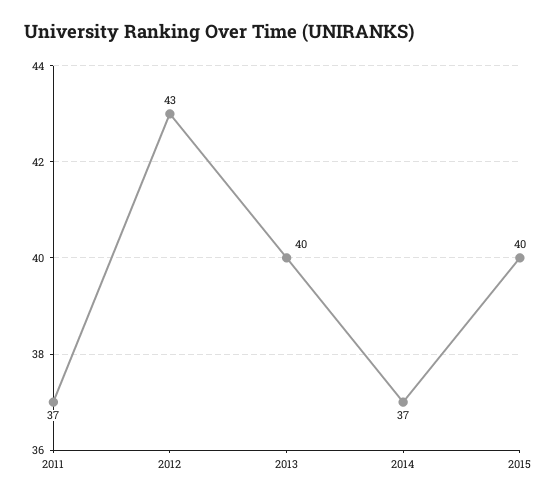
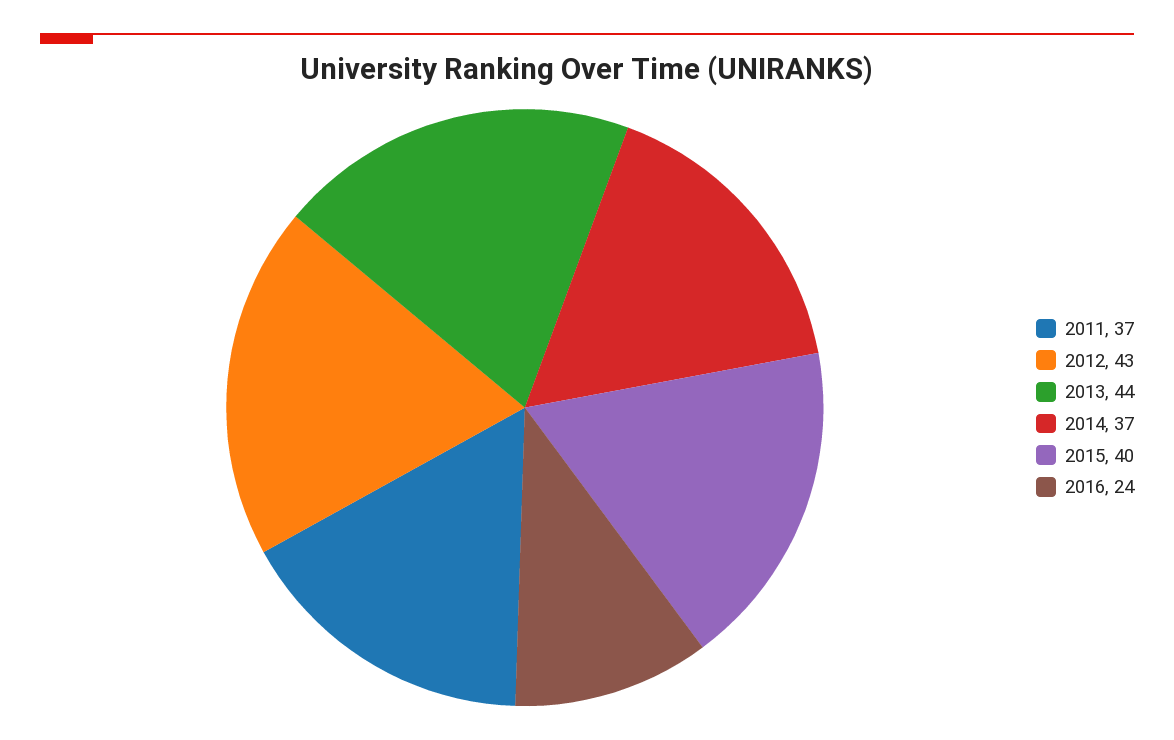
2013: 40 -> 44
2016: none -> 24

